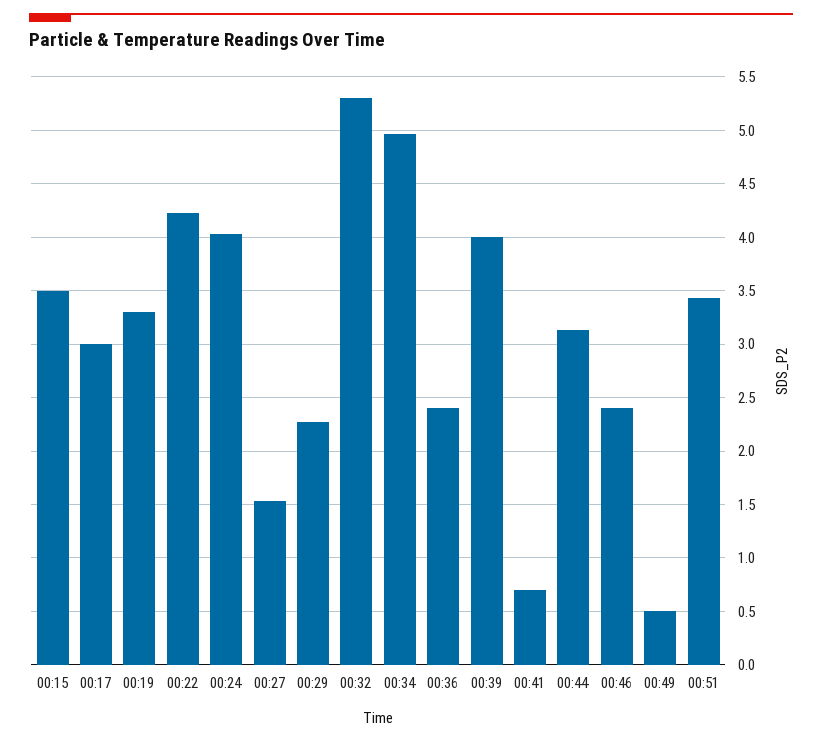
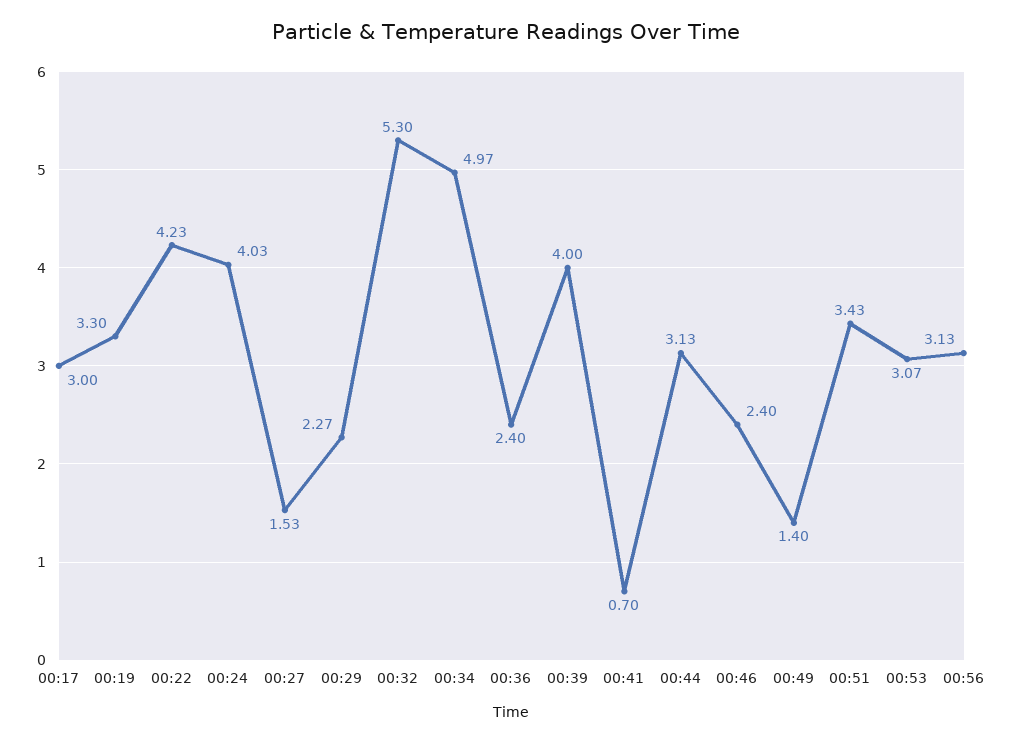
00:15: 3.5 -> none
00:49: 0.5 -> 1.4
00:53: none -> 3.07
00:56: none -> 3.13

